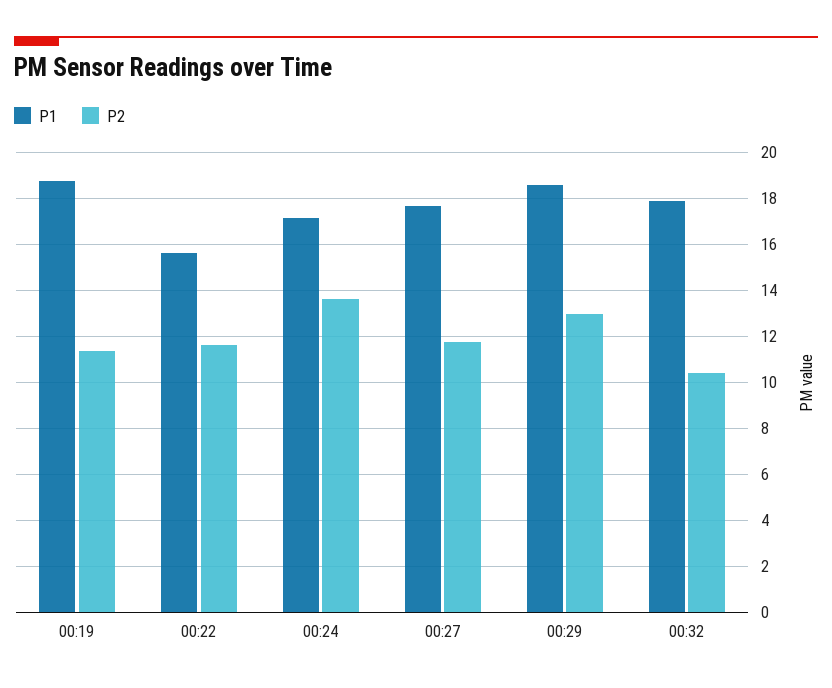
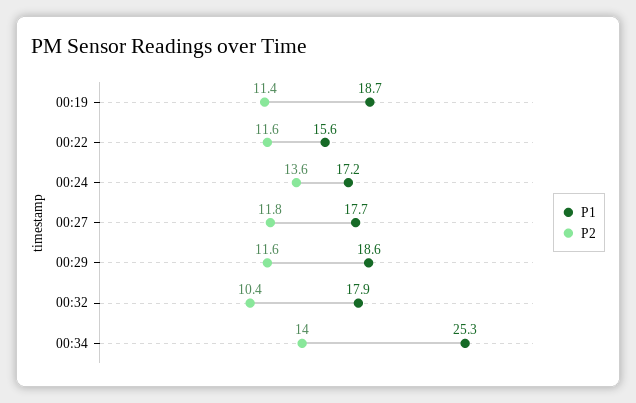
P2, 00:29: 13 -> 11.6
P1, 00:34: none -> 25.3
P2, 00:34: none -> 14

